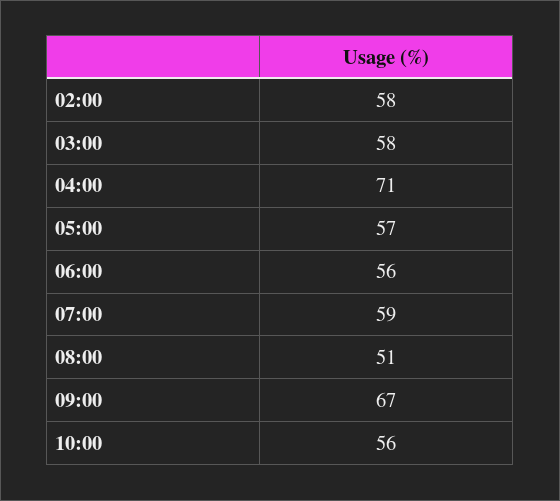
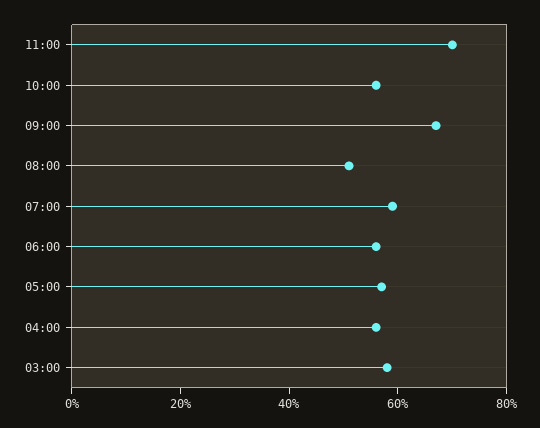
02:00: 58 -> none
04:00: 71 -> 55
11:00: none -> 70

